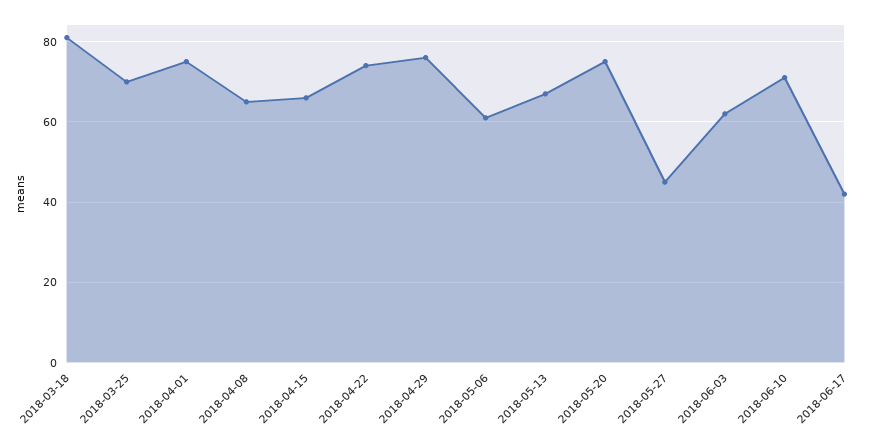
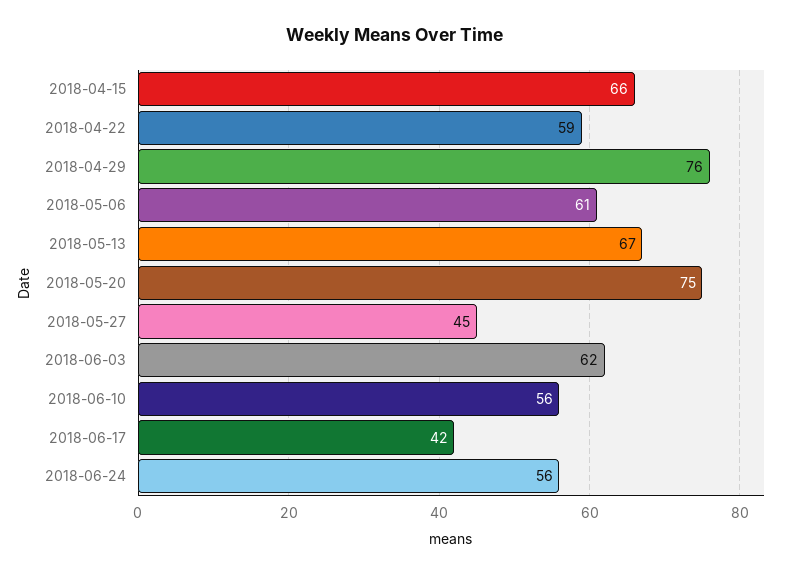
2018-03-18: 80 -> none
2018-03-25: 70 -> none
2018-04-01: 75 -> none
2018-04-08: 65 -> none
2018-04-22: 75 -> 59
2018-06-10: 70 -> 56
2018-06-24: none -> 56

